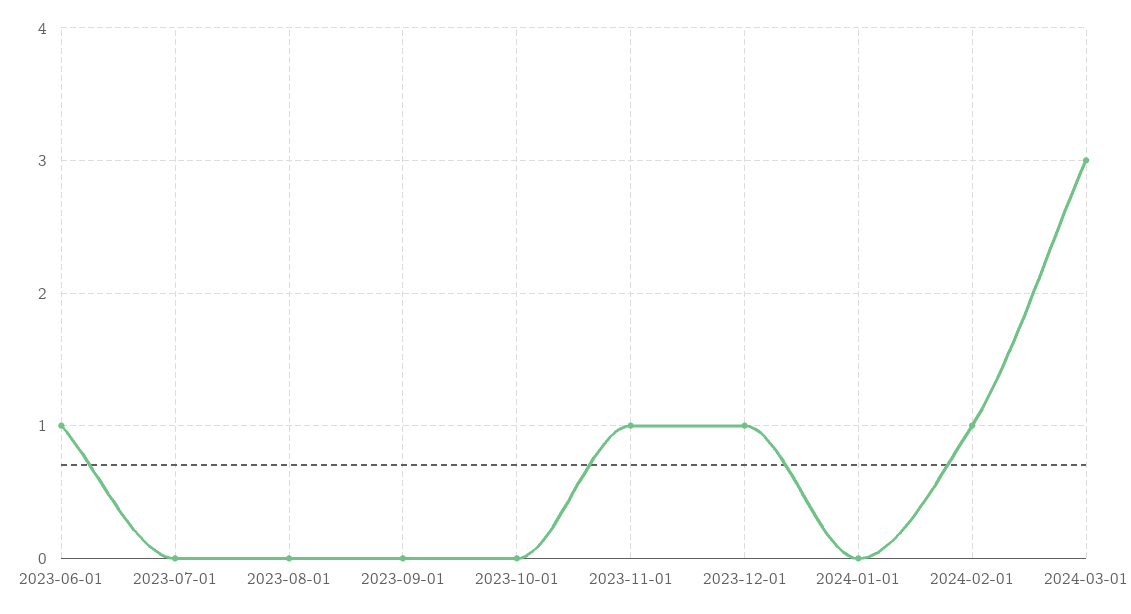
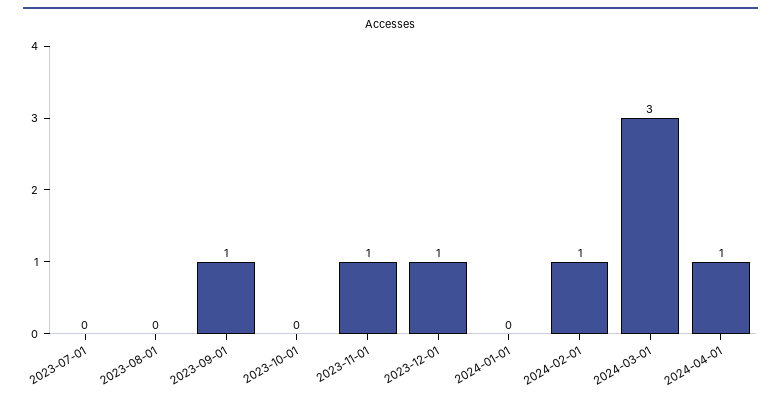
2023-06-01: 1 -> none
2023-09-01: 0 -> 1
2024-04-01: none -> 1

